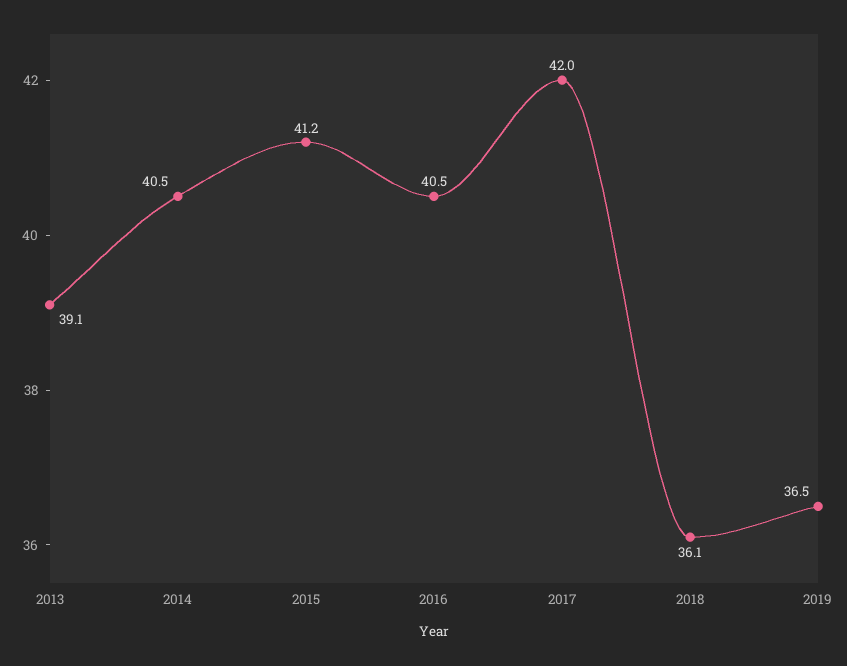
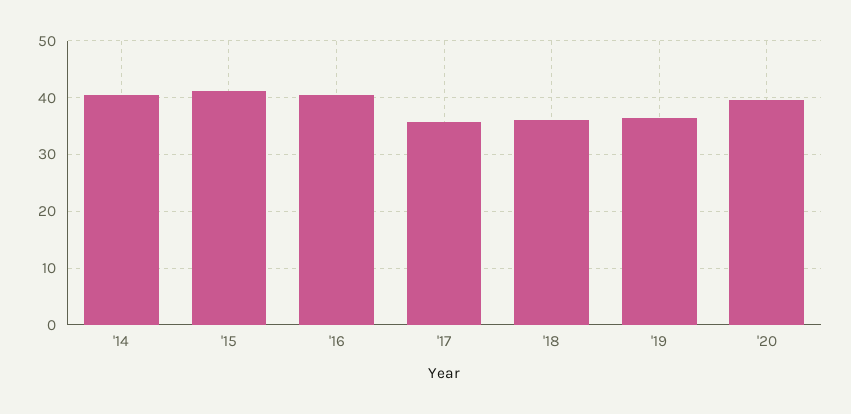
2013: 39.1 -> none
2017: 42 -> 36
'20: none -> 40

